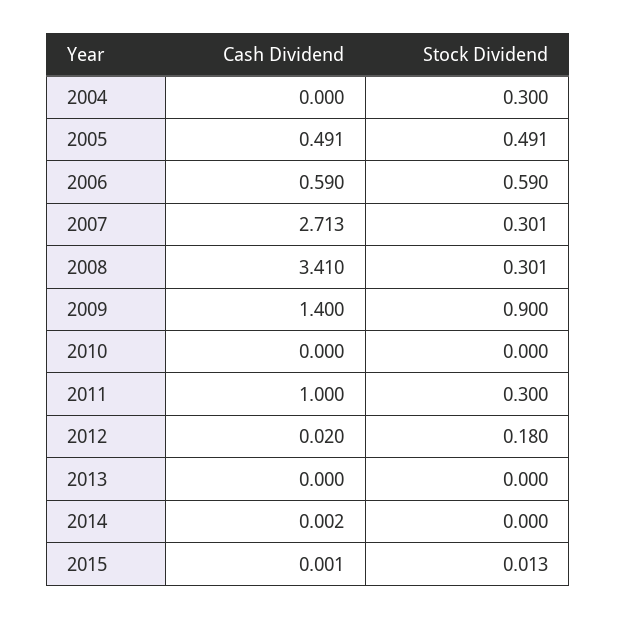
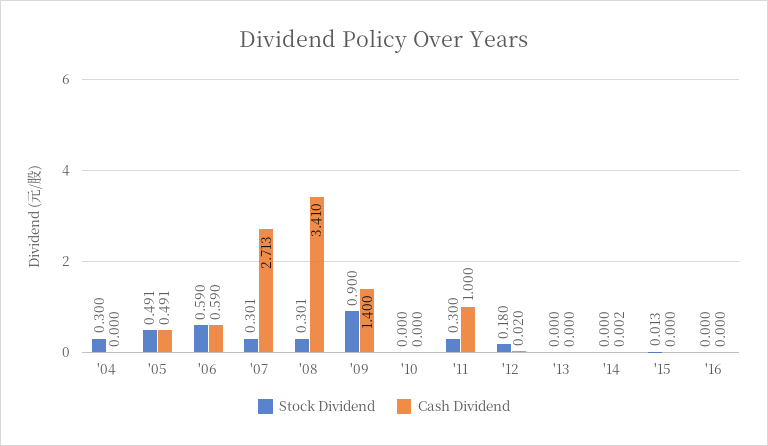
Cash Dividend, 2015: 0.001 -> 0
Stock Dividend, '16: none -> 0
Cash Dividend, '16: none -> 0

